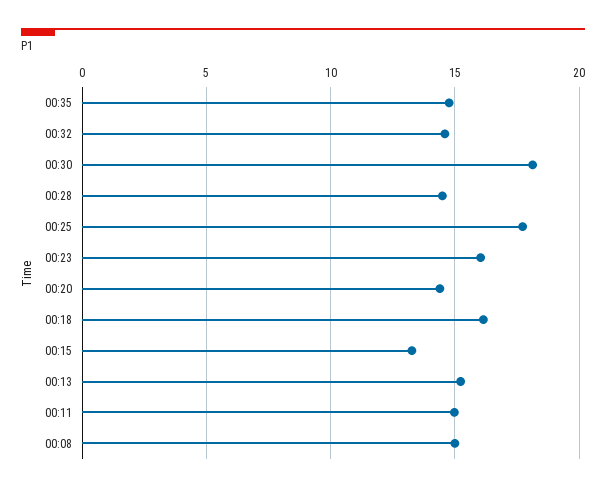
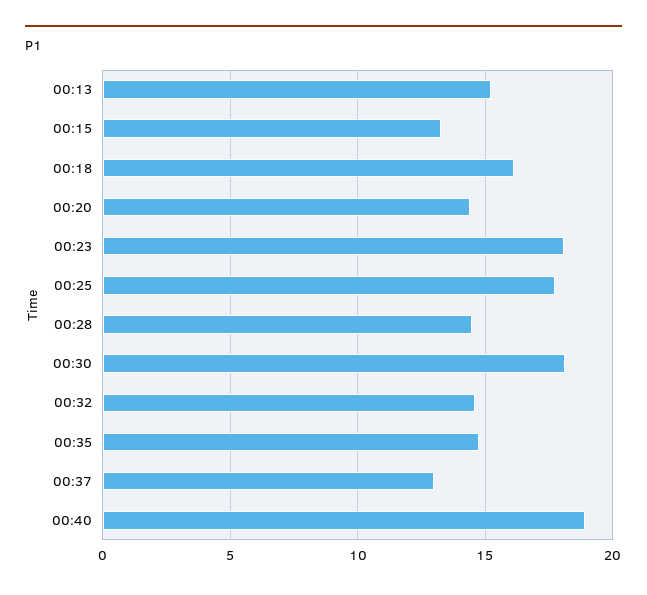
00:23: 16 -> 18
00:11: 15 -> none
00:08: 15 -> none
00:37: none -> 13
00:40: none -> 19

